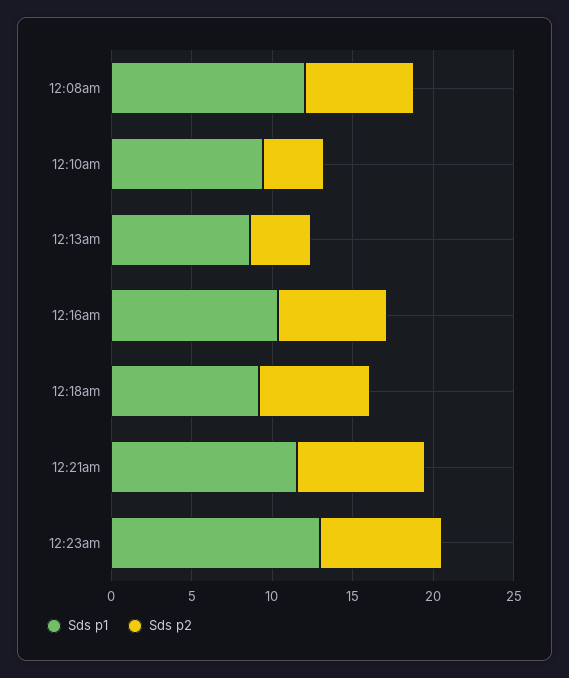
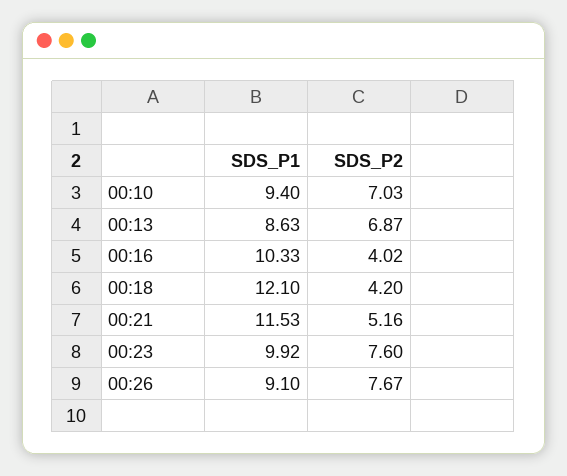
Sds p1, 12:08am: 12 -> none
Sds p2, 12:08am: 7 -> none
Sds p2, 12:10am: 4 -> 7.03
Sds p2, 12:13am: 4 -> 6.87
Sds p2, 12:16am: 7 -> 4.02
Sds p1, 12:18am: 9 -> 12.1
Sds p2, 12:18am: 7 -> 4.2
Sds p2, 12:21am: 8 -> 5.16
Sds p1, 12:23am: 13 -> 9.92
Sds p1, 00:26: none -> 9.1
Sds p2, 00:26: none -> 7.67

